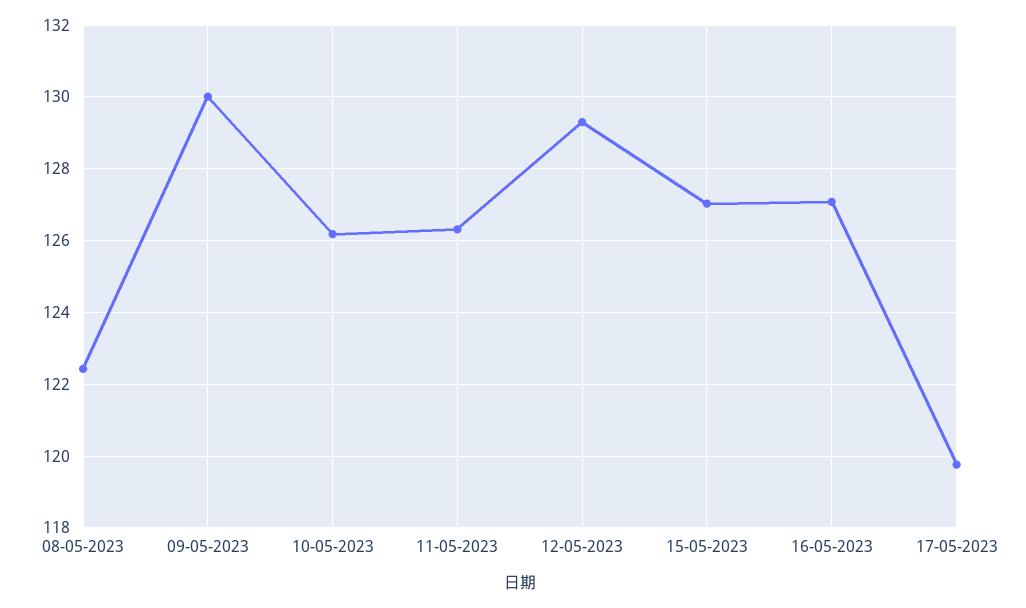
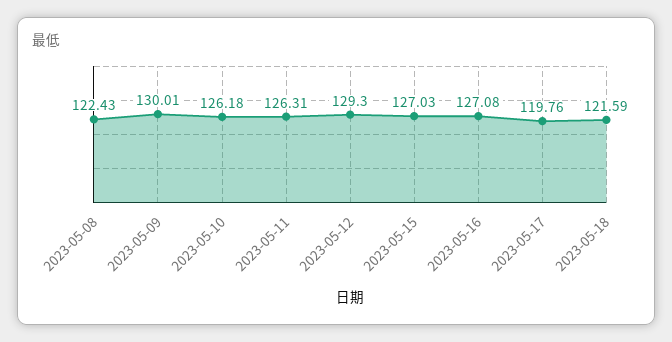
2023-05-18: none -> 121.59

